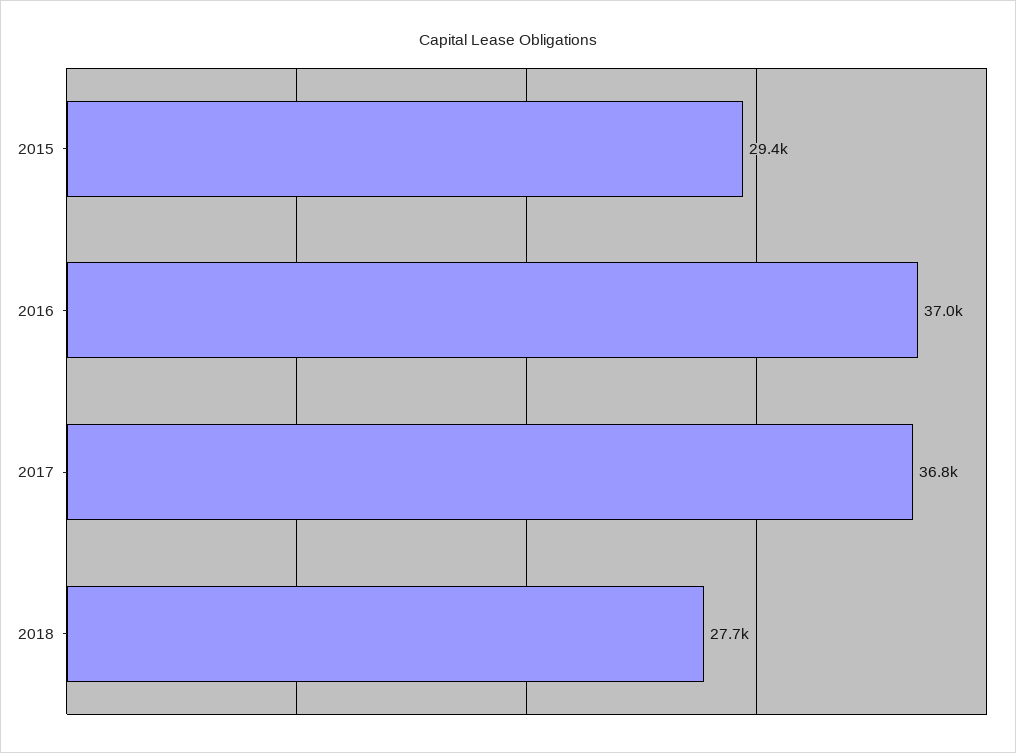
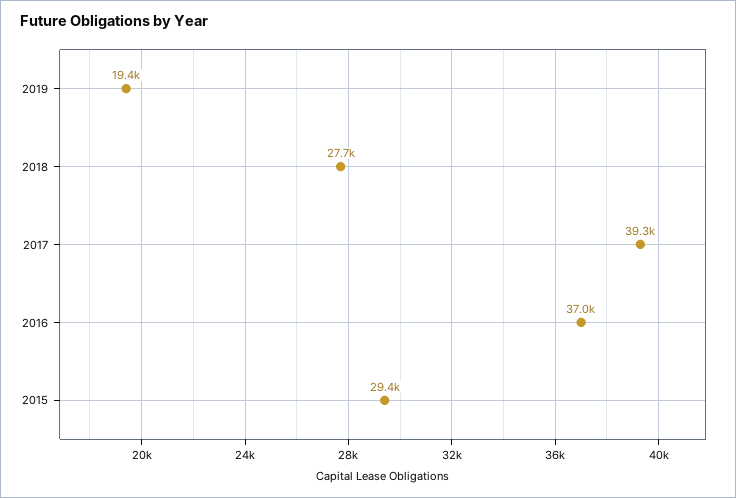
2017: 36800 -> 39300
2019: none -> 19400

